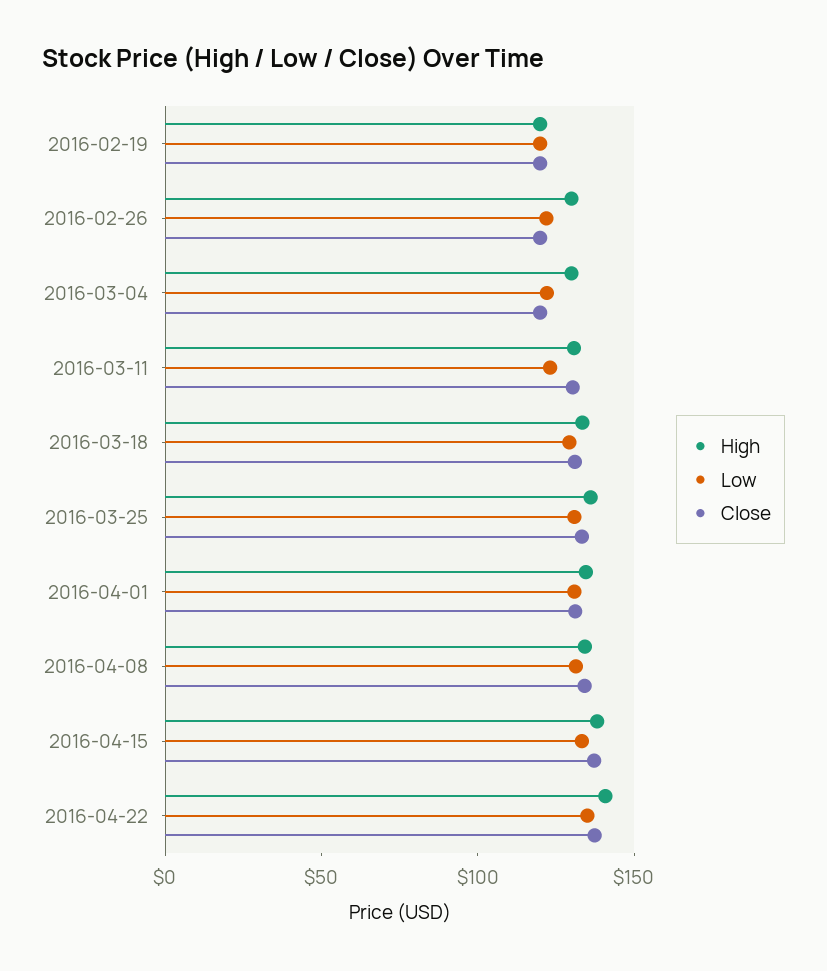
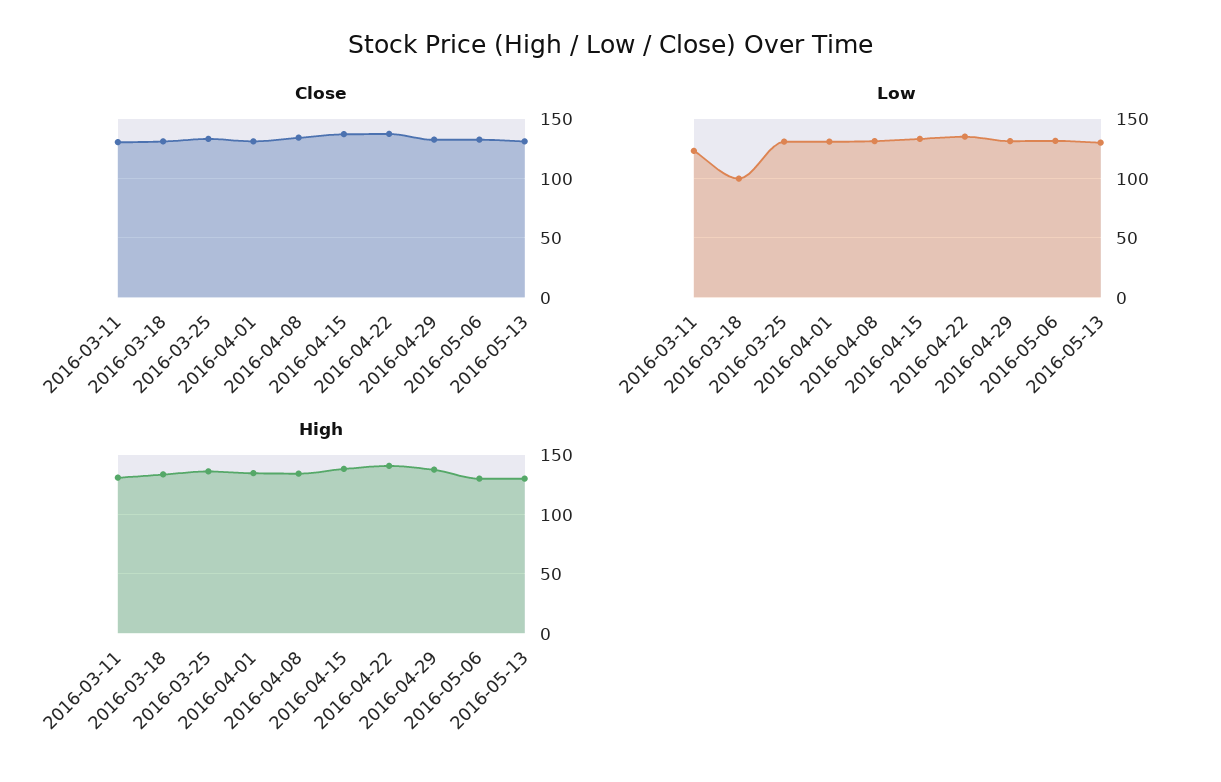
High, 2016-02-19: 120 -> none
Low, 2016-02-19: 120 -> none
Close, 2016-02-19: 120 -> none
High, 2016-02-26: 130 -> none
Low, 2016-02-26: 120 -> none
Close, 2016-02-26: 120 -> none
High, 2016-03-04: 130 -> none
Low, 2016-03-04: 120 -> none
Close, 2016-03-04: 120 -> none
Low, 2016-03-18: 130 -> 100
Close, 2016-04-29: none -> 130
Close, 2016-05-06: none -> 130
Close, 2016-05-13: none -> 130
Low, 2016-04-29: none -> 130
Low, 2016-05-06: none -> 130
Low, 2016-05-13: none -> 130
High, 2016-04-29: none -> 140
High, 2016-05-06: none -> 130
High, 2016-05-13: none -> 130

